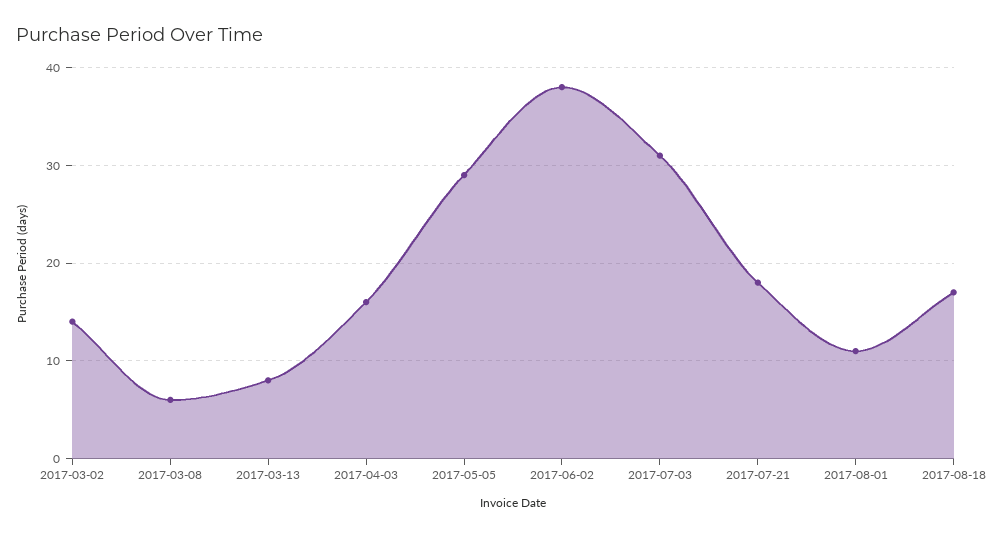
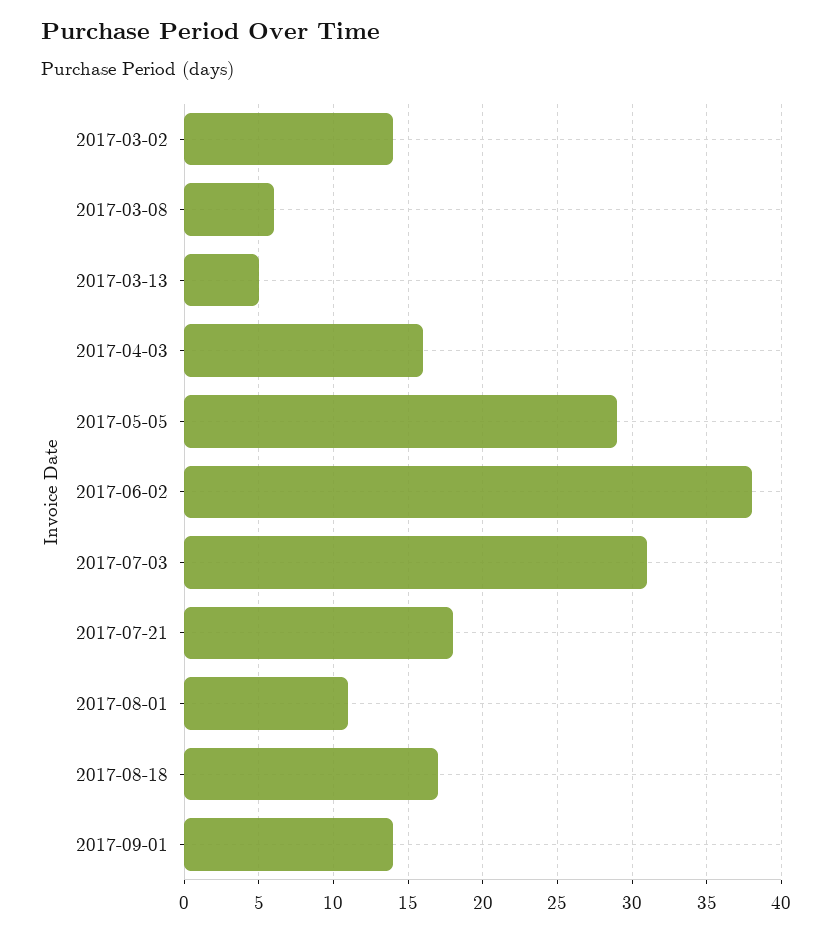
2017-03-13: 8 -> 5
2017-09-01: none -> 14

